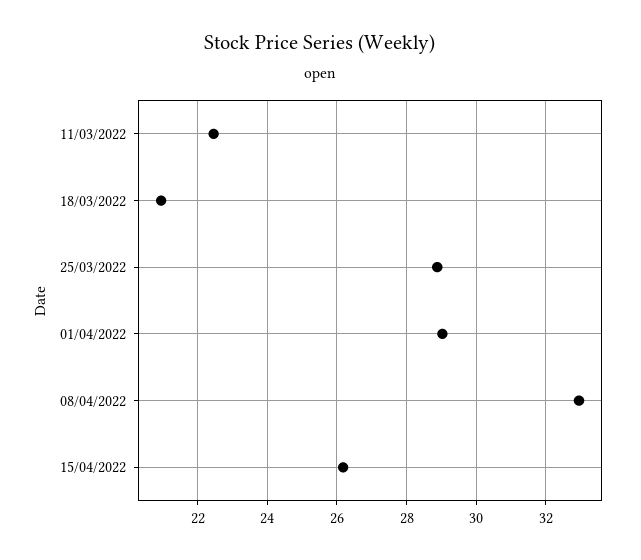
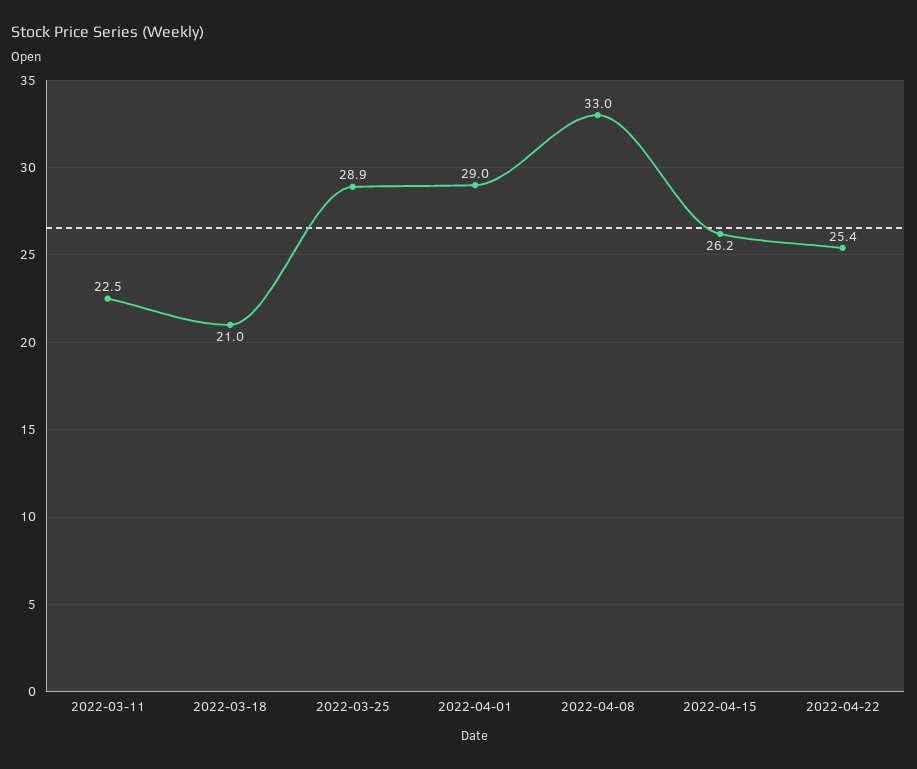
2022-04-22: none -> 25.4

